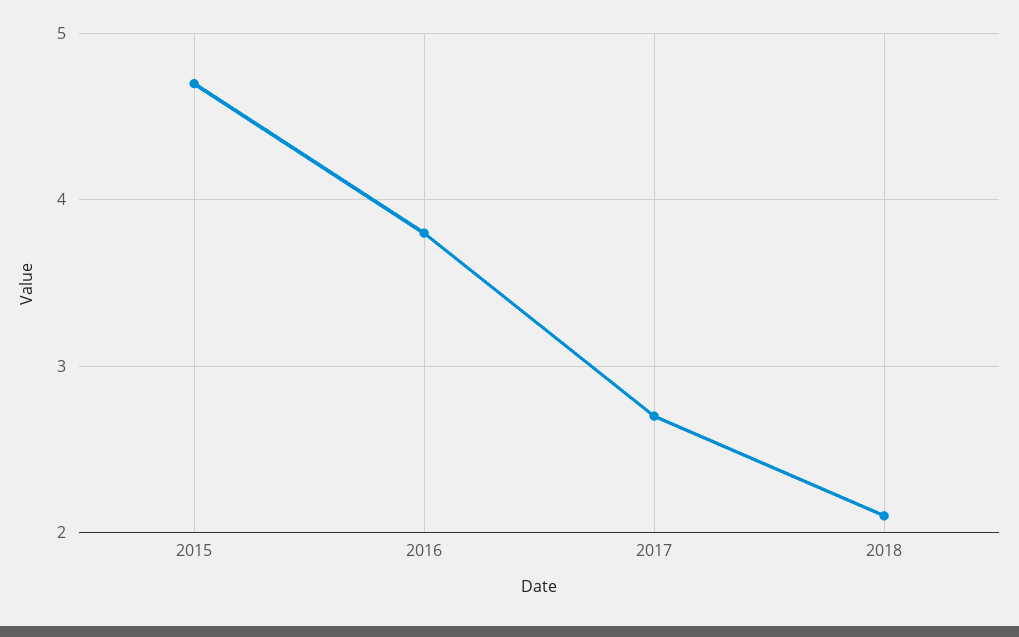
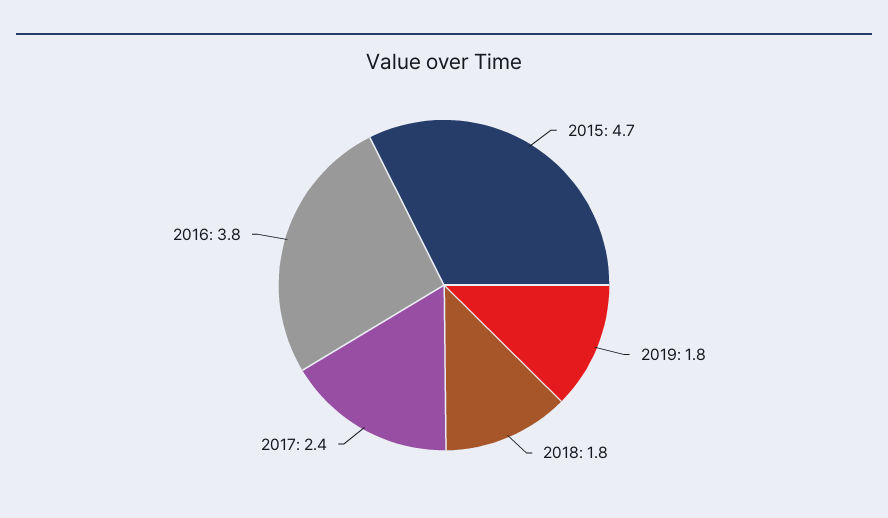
2017: 2.7 -> 2.4
2018: 2.1 -> 1.8
2019: none -> 1.8

